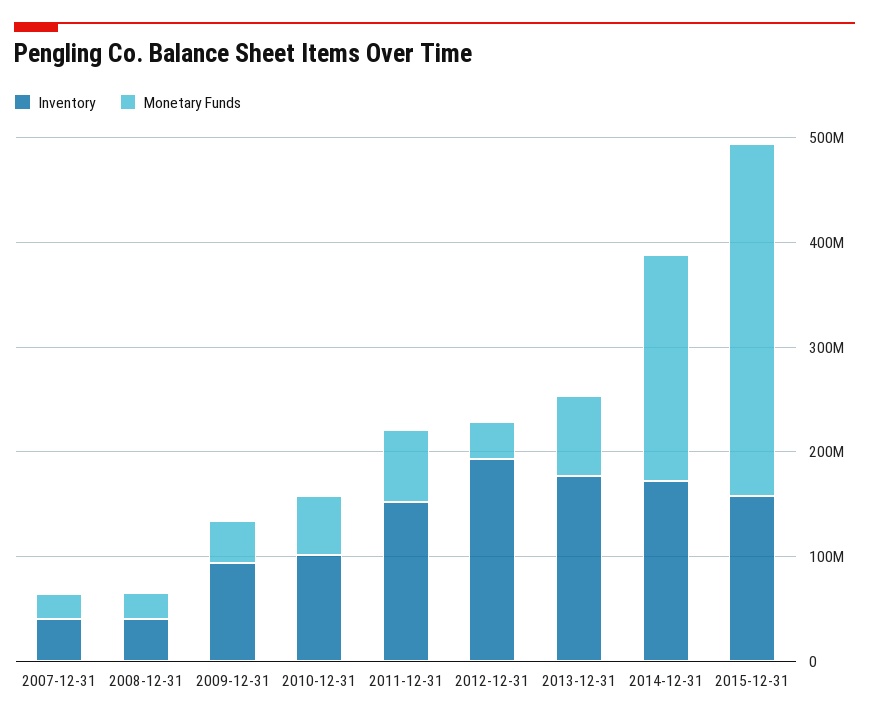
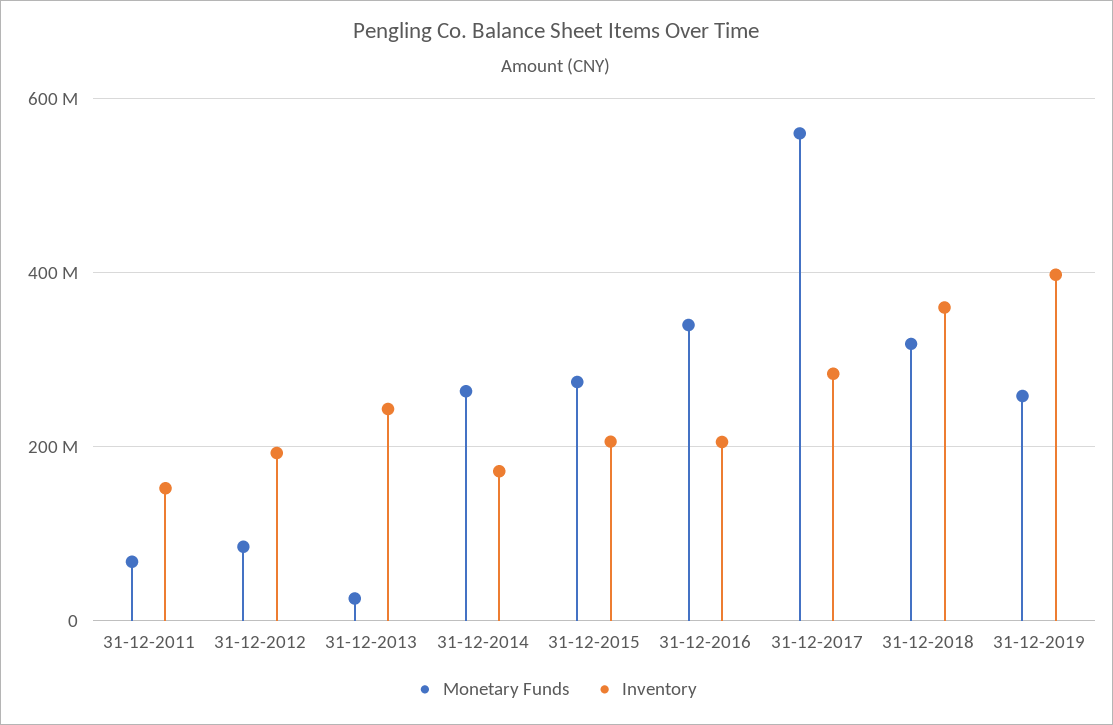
Inventory, 2007-12-31: 40000000 -> none
Monetary Funds, 2007-12-31: 20000000 -> none
Inventory, 2008-12-31: 40000000 -> none
Monetary Funds, 2008-12-31: 20000000 -> none
Inventory, 2009-12-31: 100000000 -> none
Monetary Funds, 2009-12-31: 40000000 -> none
Inventory, 2010-12-31: 100000000 -> none
Monetary Funds, 2010-12-31: 60000000 -> none
Monetary Funds, 2012-12-31: 40000000 -> 80000000
Inventory, 2013-12-31: 180000000 -> 240000000
Monetary Funds, 2013-12-31: 80000000 -> 20000000
Monetary Funds, 2014-12-31: 220000000 -> 260000000
Inventory, 2015-12-31: 160000000 -> 200000000
Monetary Funds, 2015-12-31: 340000000 -> 280000000
Monetary Funds, 31-12-2016: none -> 340000000
Inventory, 31-12-2016: none -> 200000000
Monetary Funds, 31-12-2017: none -> 560000000
Inventory, 31-12-2017: none -> 280000000
Monetary Funds, 31-12-2018: none -> 320000000
Inventory, 31-12-2018: none -> 360000000
Monetary Funds, 31-12-2019: none -> 260000000
Inventory, 31-12-2019: none -> 400000000

